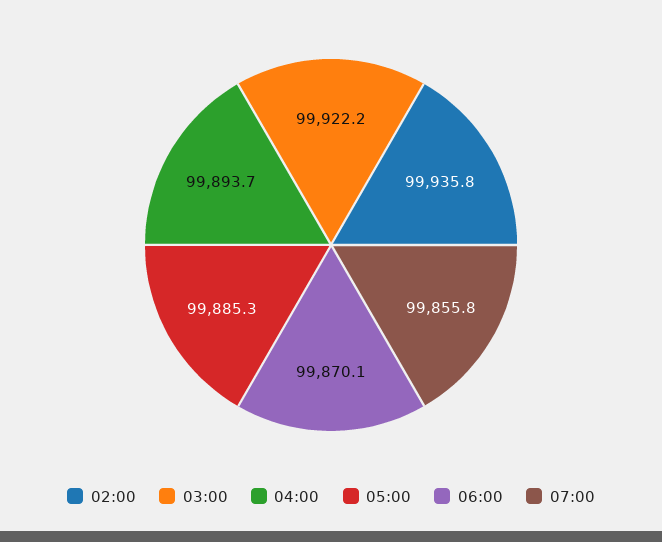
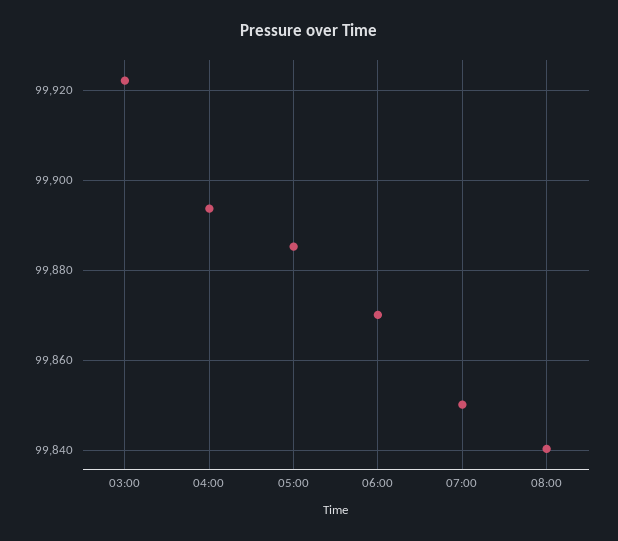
02:00: 99935.8 -> none
07:00: 99855.8 -> 99850
08:00: none -> 99840

